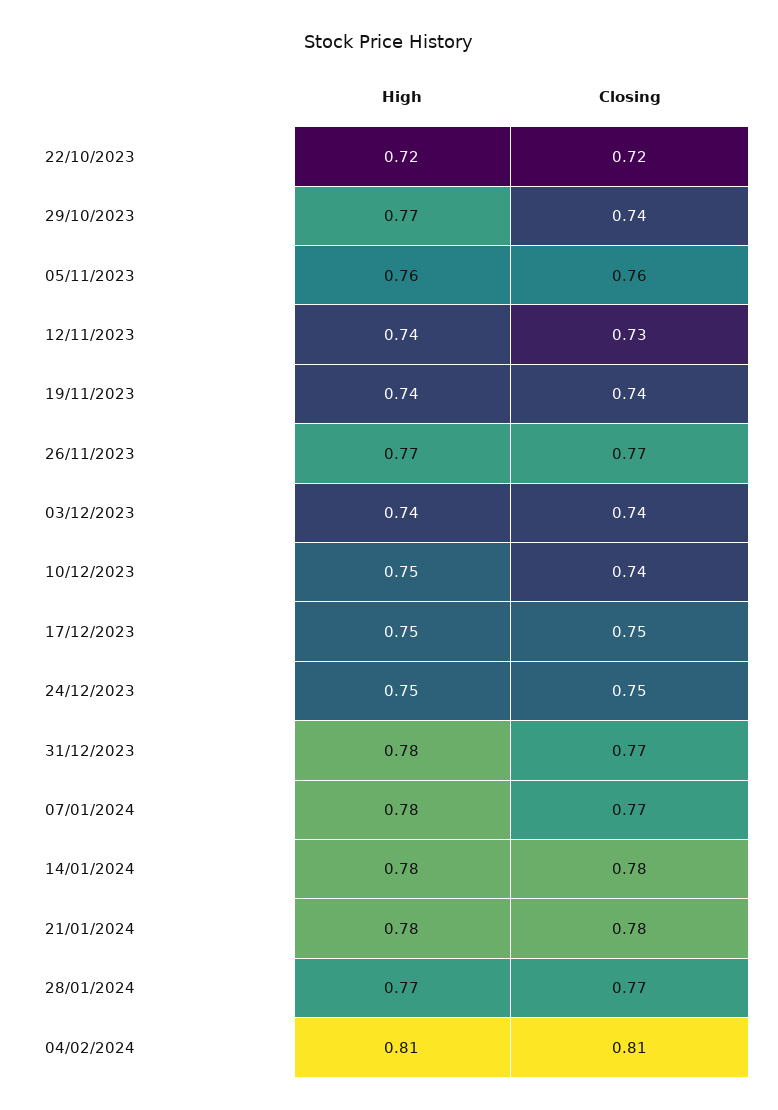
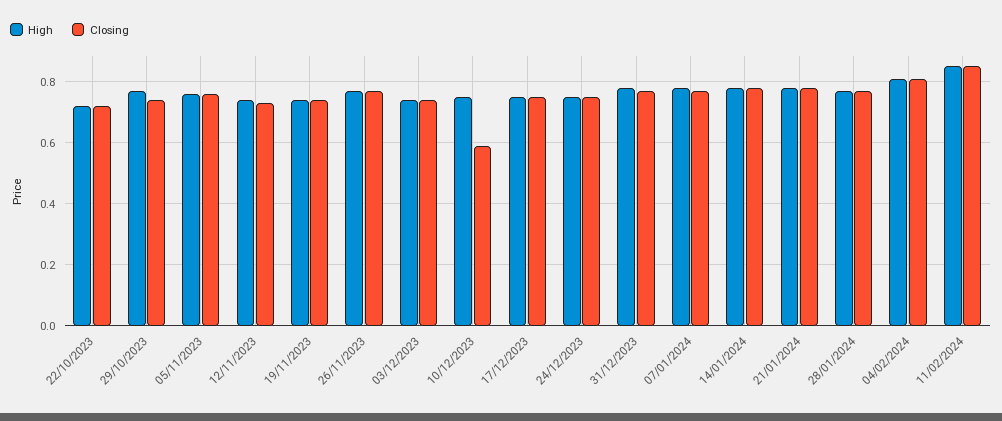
Closing, 10/12/2023: 0.74 -> 0.6
High, 11/02/2024: none -> 0.85
Closing, 11/02/2024: none -> 0.85

